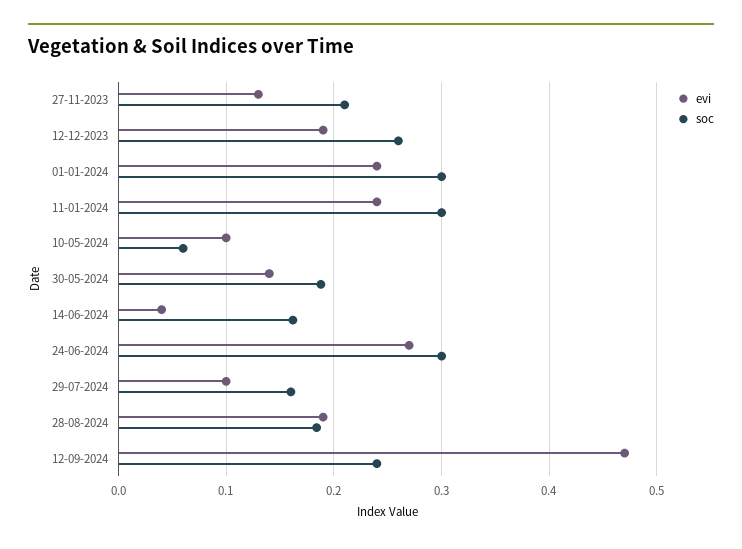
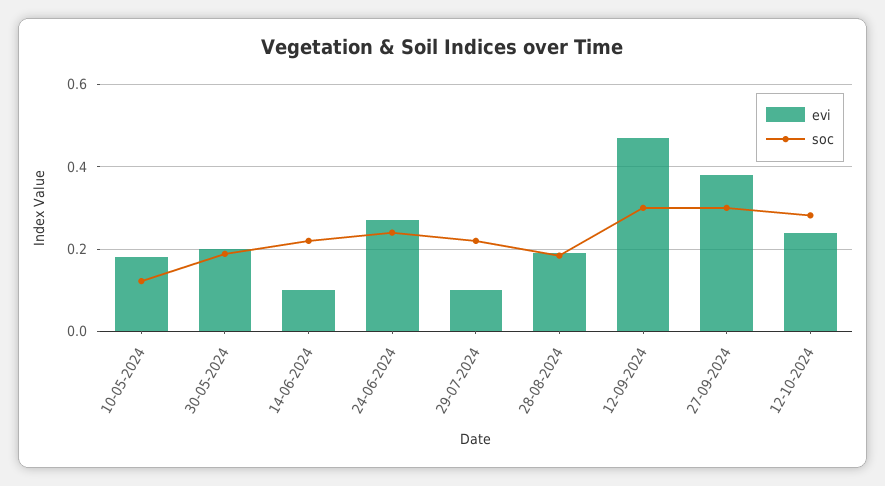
evi, 27-11-2023: 0.13 -> none
soc, 27-11-2023: 0.21 -> none
evi, 12-12-2023: 0.19 -> none
soc, 12-12-2023: 0.26 -> none
evi, 01-01-2024: 0.24 -> none
soc, 01-01-2024: 0.3 -> none
evi, 11-01-2024: 0.24 -> none
soc, 11-01-2024: 0.3 -> none
evi, 10-05-2024: 0.1 -> 0.18
soc, 10-05-2024: 0.06 -> 0.12
evi, 30-05-2024: 0.14 -> 0.2
evi, 14-06-2024: 0.04 -> 0.1
soc, 14-06-2024: 0.16 -> 0.22
soc, 24-06-2024: 0.3 -> 0.24
soc, 29-07-2024: 0.16 -> 0.22
soc, 12-09-2024: 0.24 -> 0.3
evi, 27-09-2024: none -> 0.38
soc, 27-09-2024: none -> 0.3
evi, 12-10-2024: none -> 0.24
soc, 12-10-2024: none -> 0.28

